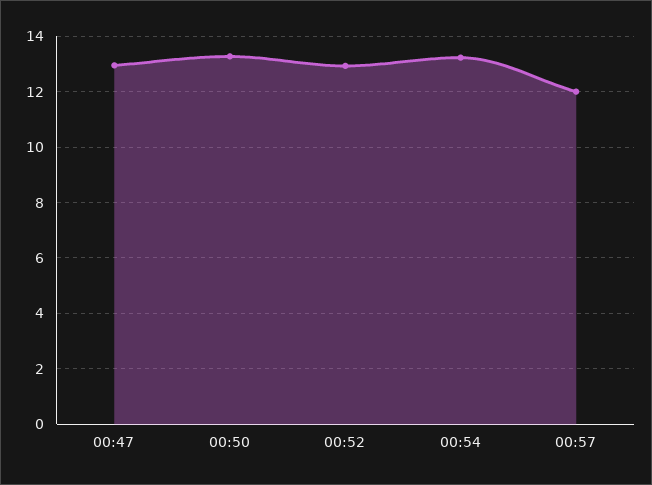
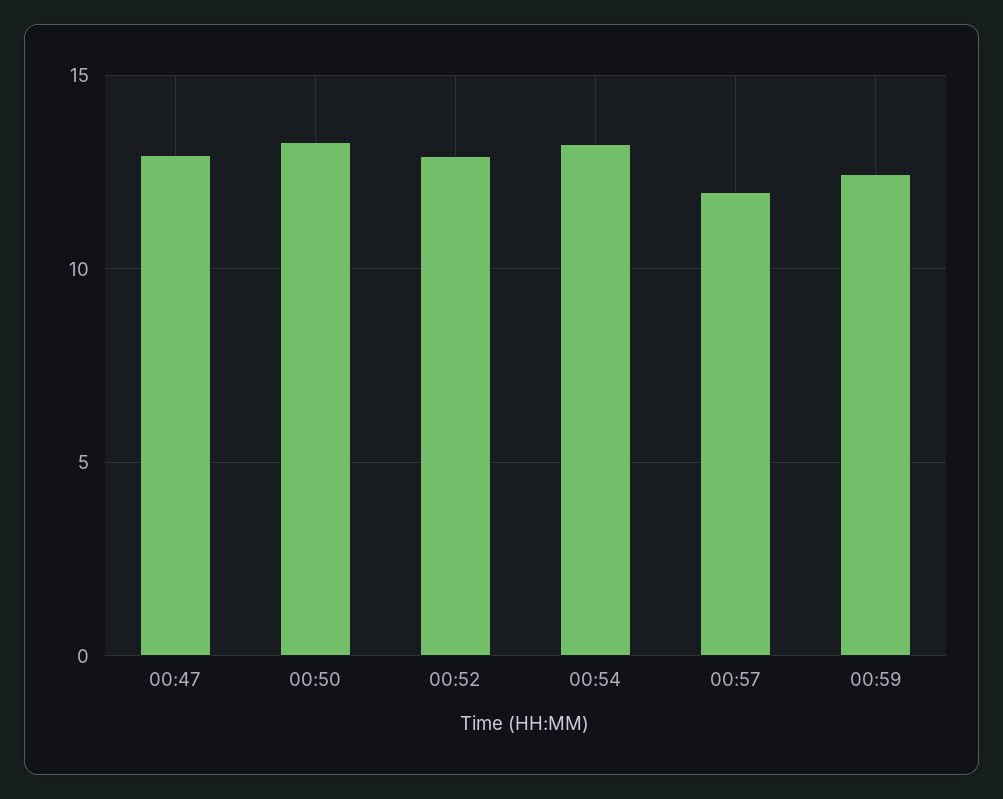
00:59: none -> 12.5

